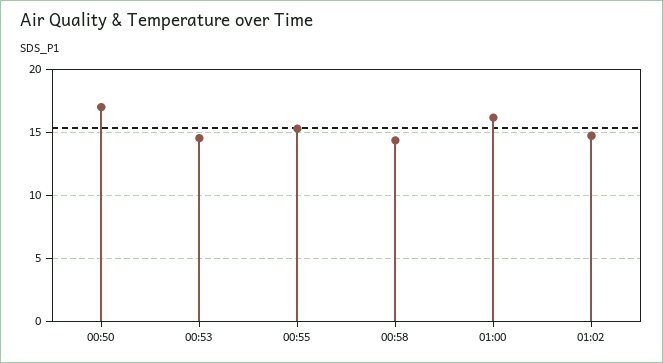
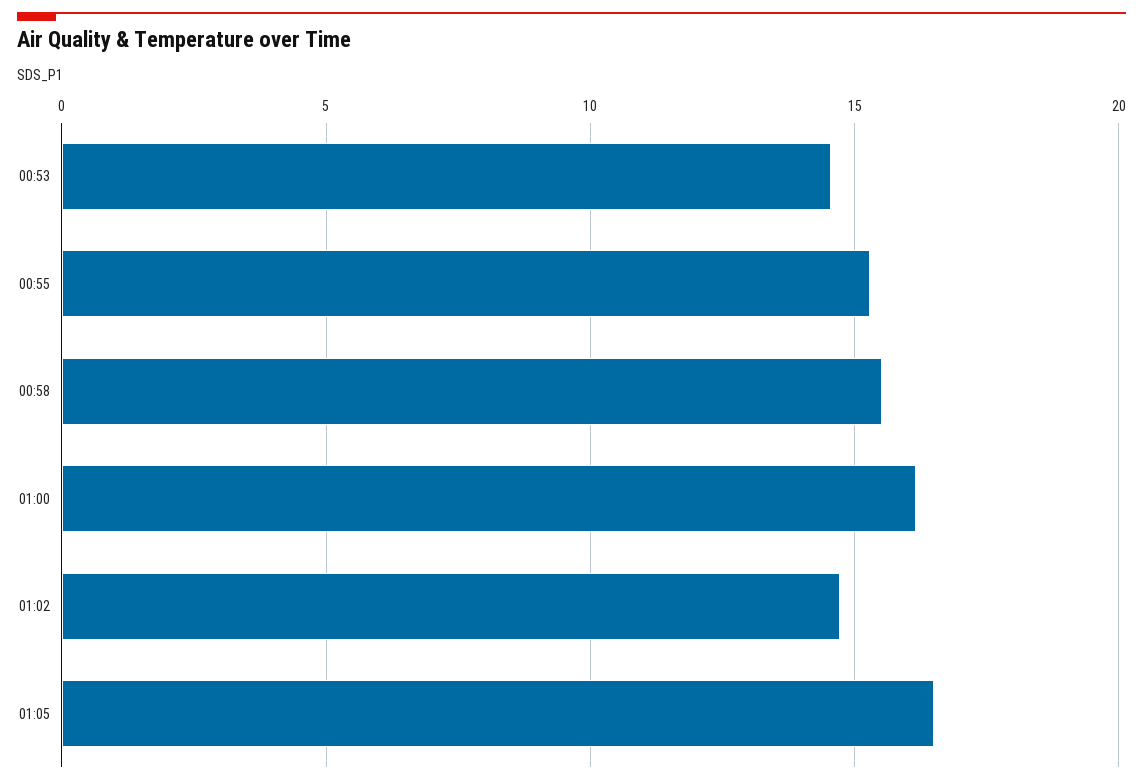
00:50: 17 -> none
00:58: 14.5 -> 15.5
01:05: none -> 16.5

